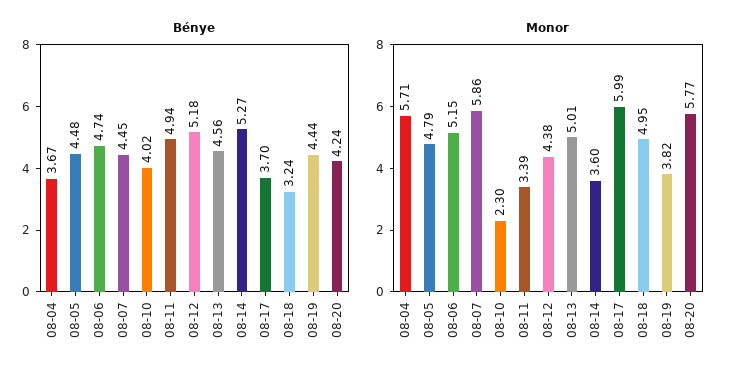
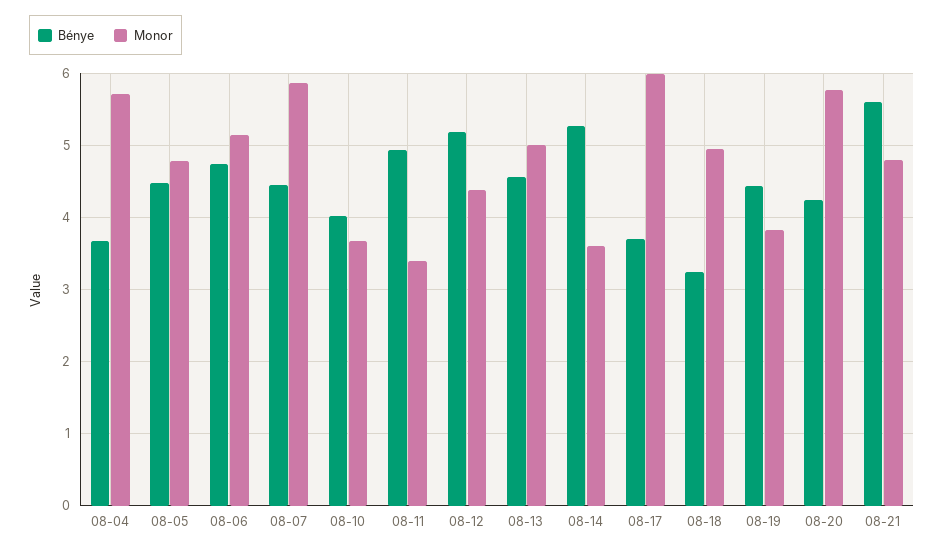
Monor, 08-10: 2.3 -> 3.7
Bénye, 08-21: none -> 5.6
Monor, 08-21: none -> 4.8

